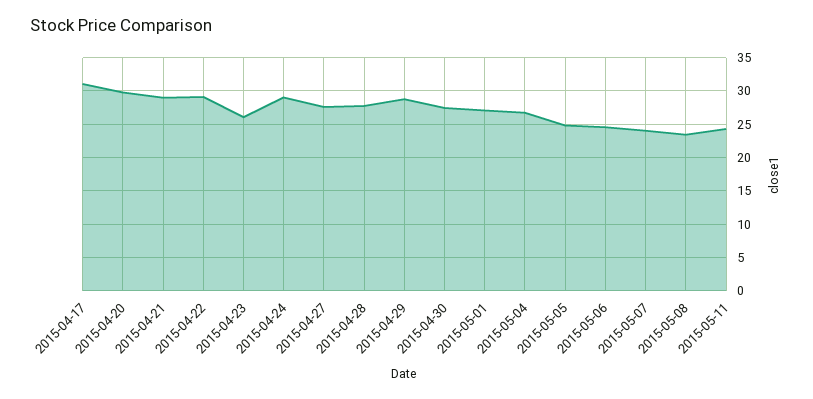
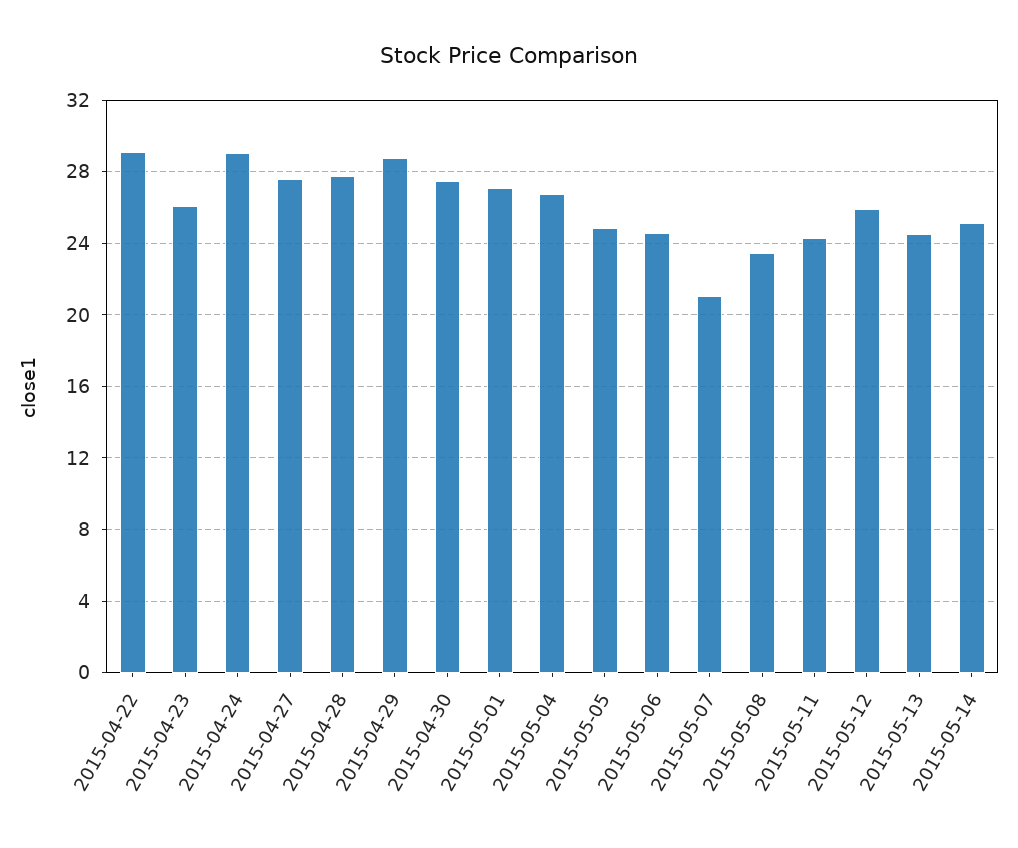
2015-04-17: 31 -> none
2015-04-20: 30 -> none
2015-04-21: 29 -> none
2015-05-07: 24 -> 21
2015-05-12: none -> 26
2015-05-13: none -> 24.5
2015-05-14: none -> 25

